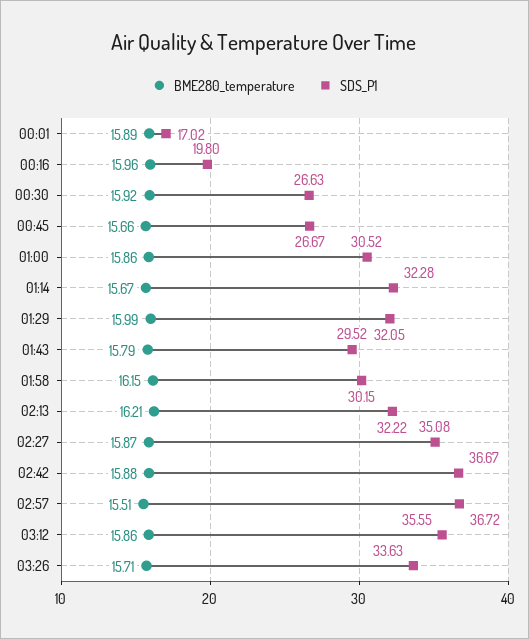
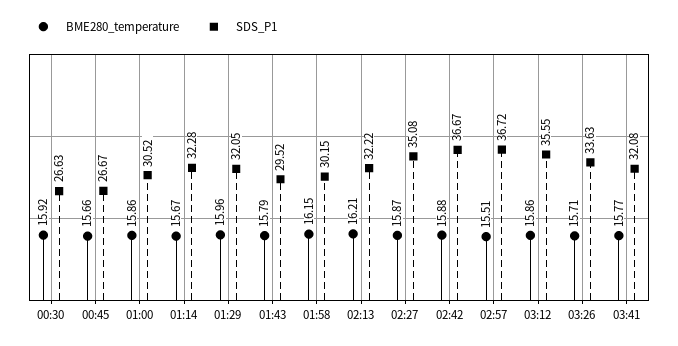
BME280_temperature, 00:01: 15.89 -> none
SDS_P1, 00:01: 17.02 -> none
BME280_temperature, 00:16: 15.96 -> none
SDS_P1, 00:16: 19.8 -> none
BME280_temperature, 01:29: 15.99 -> 15.96
BME280_temperature, 03:41: none -> 15.77
SDS_P1, 03:41: none -> 32.08

